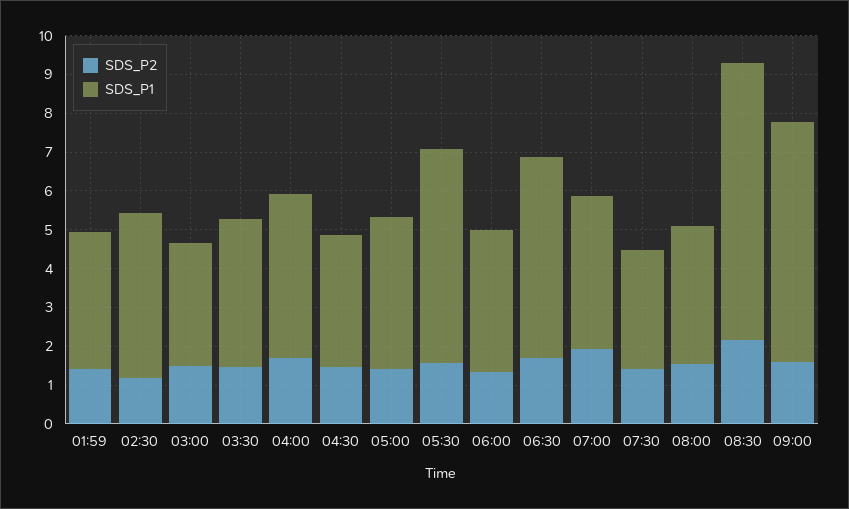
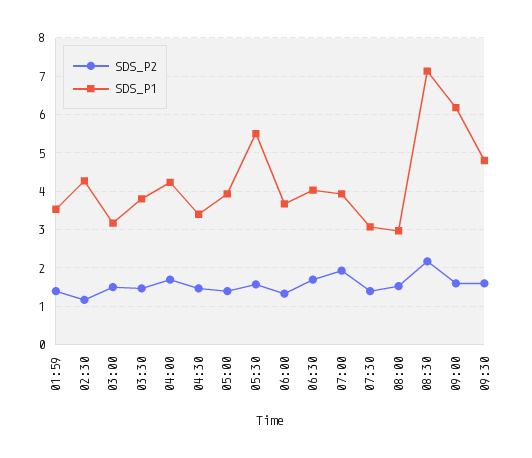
SDS_P1, 06:30: 5.25 -> 4
SDS_P1, 08:00: 3.5 -> 3
SDS_P2, 09:30: none -> 1.6
SDS_P1, 09:30: none -> 4.8

